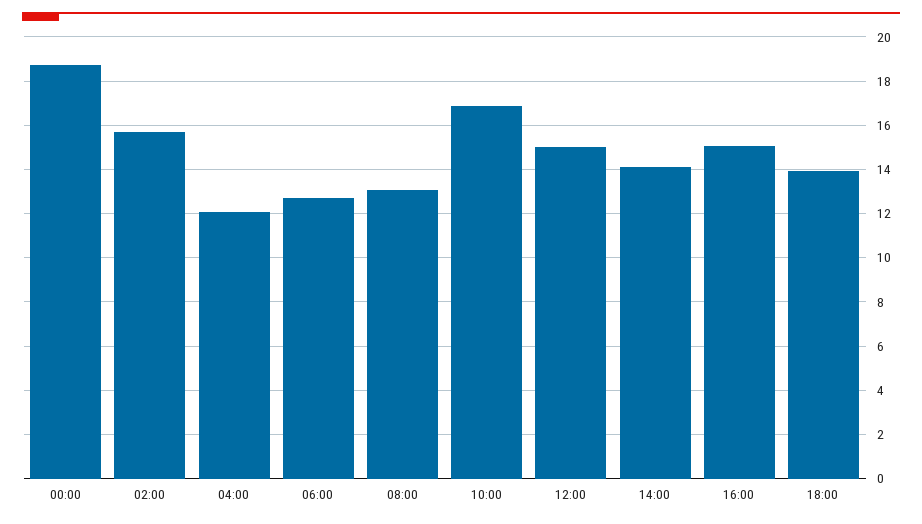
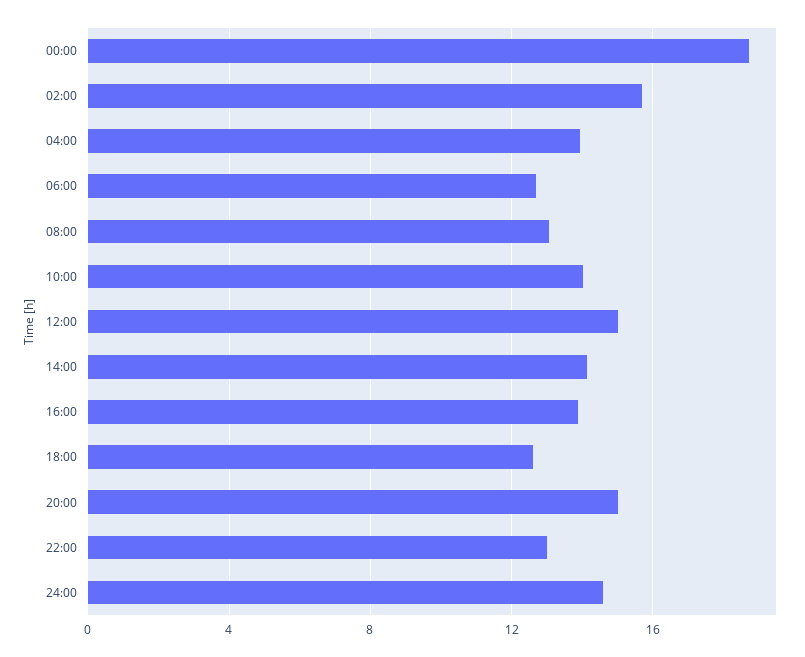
04:00: 12 -> 14
10:00: 17 -> 14
16:00: 15 -> 14
18:00: 14 -> 12.5
20:00: none -> 15
22:00: none -> 13
24:00: none -> 14.5

